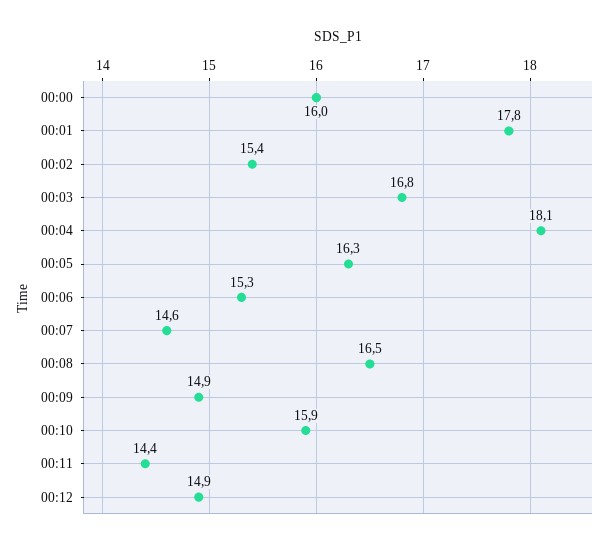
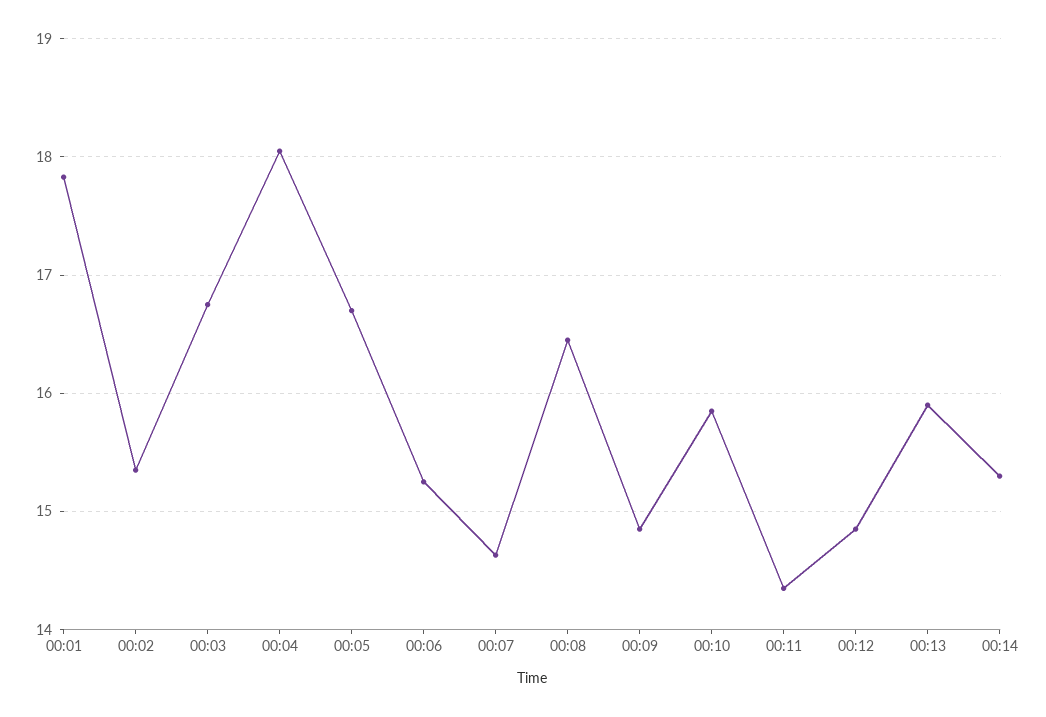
00:00: 16 -> none
00:05: 16.3 -> 16.7
00:13: none -> 15.9
00:14: none -> 15.3

